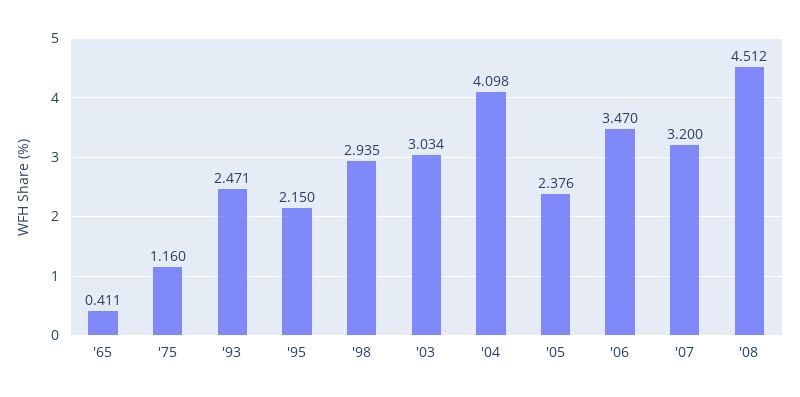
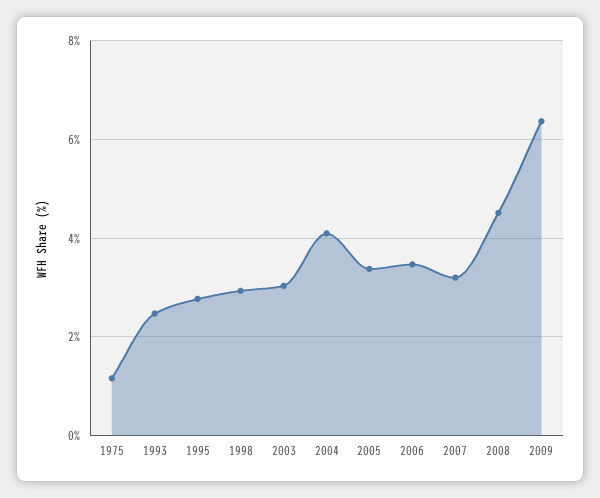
'65: 0.411 -> none
'95: 2.15 -> 2.8
'05: 2.376 -> 3.4
2009: none -> 6.4

